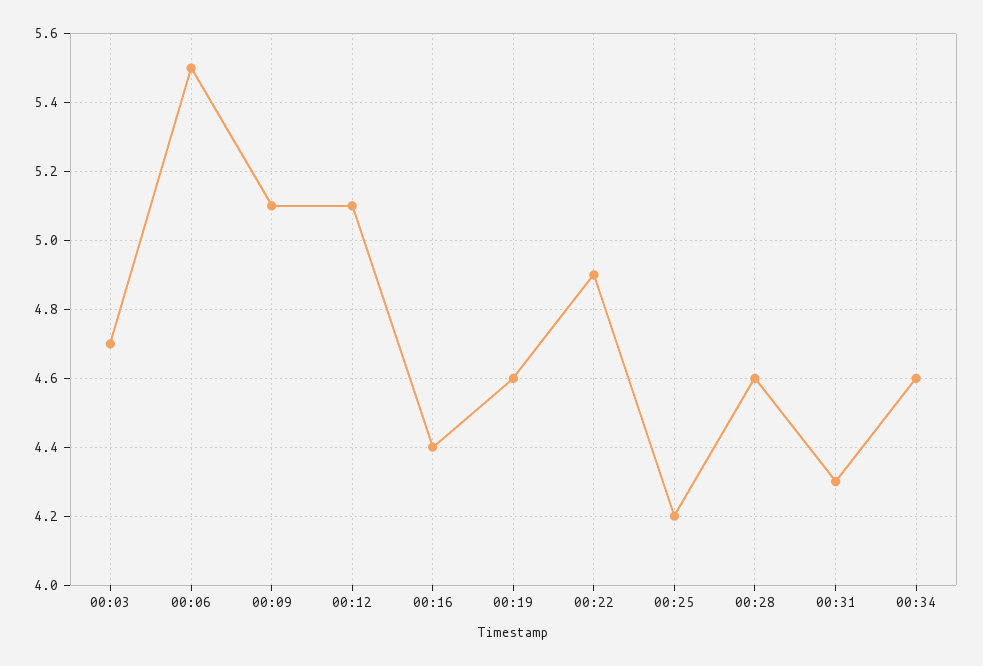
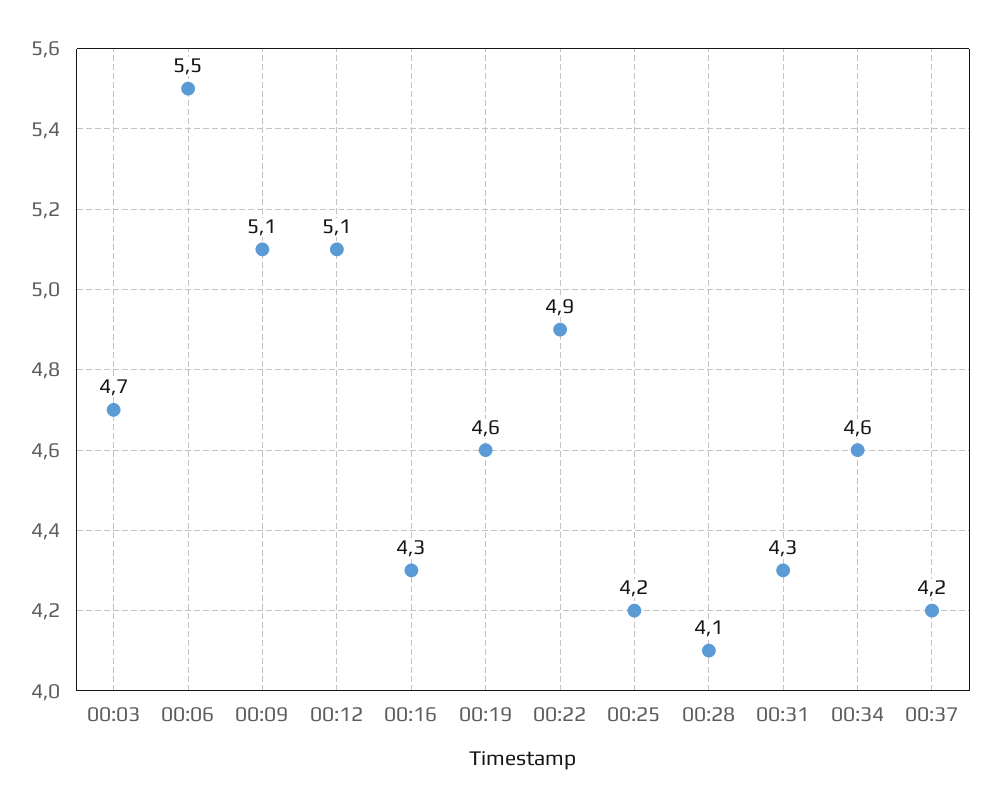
00:16: 4.4 -> 4.3
00:28: 4.6 -> 4.1
00:37: none -> 4.2

